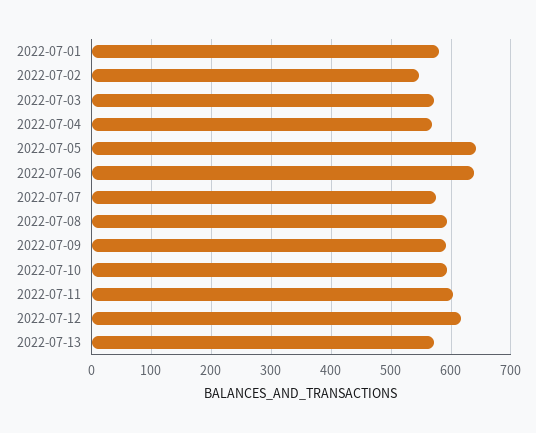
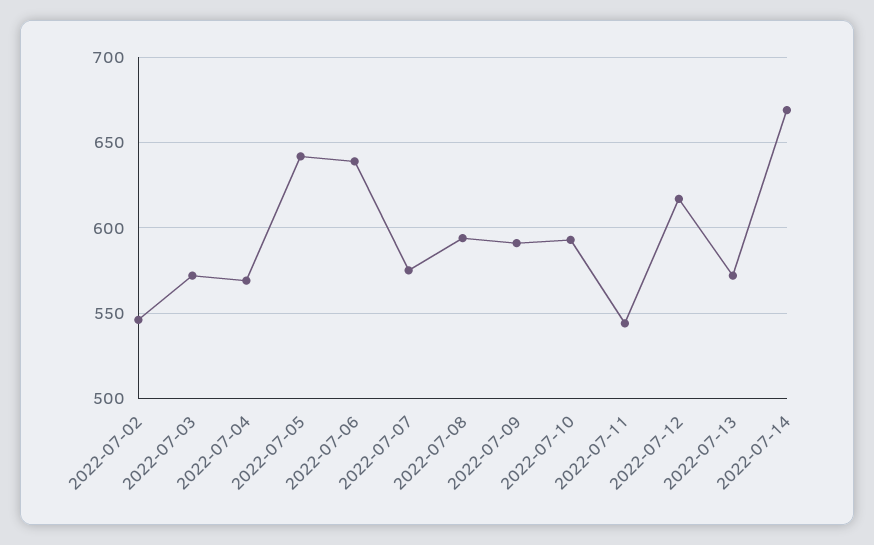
2022-07-01: 580 -> none
2022-07-11: 600 -> 545
2022-07-14: none -> 670

